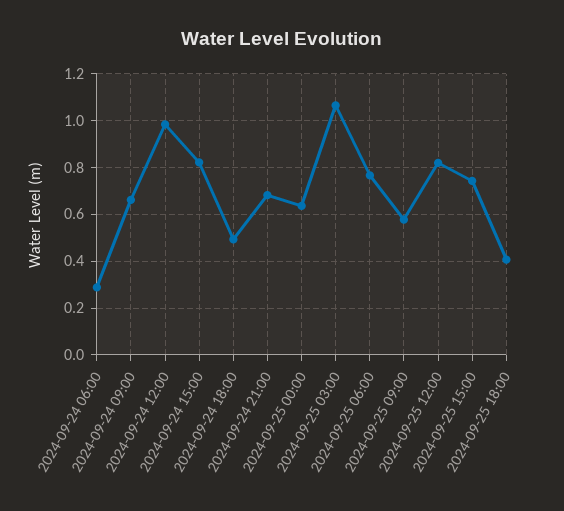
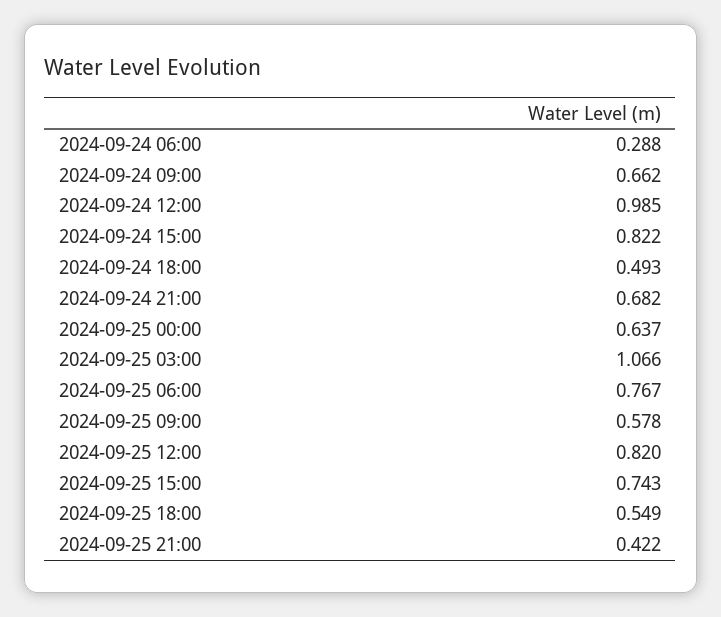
2024-09-25 18:00: 0.4 -> 0.549
2024-09-25 21:00: none -> 0.422

